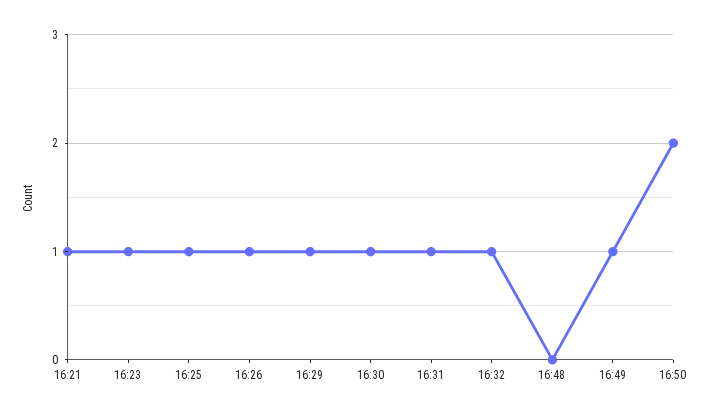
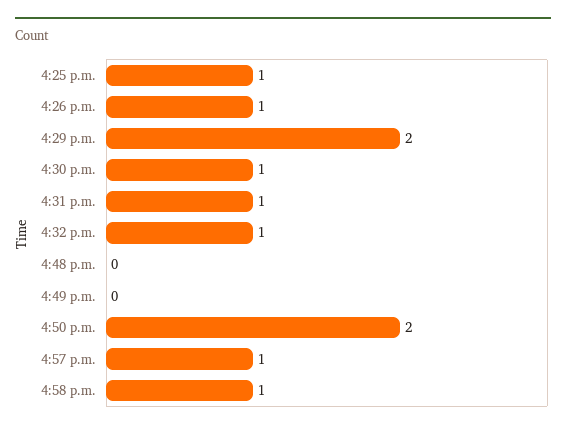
16:21: 1 -> none
16:23: 1 -> none
16:29: 1 -> 2
16:49: 1 -> 0
4:57 p.m.: none -> 1
4:58 p.m.: none -> 1

